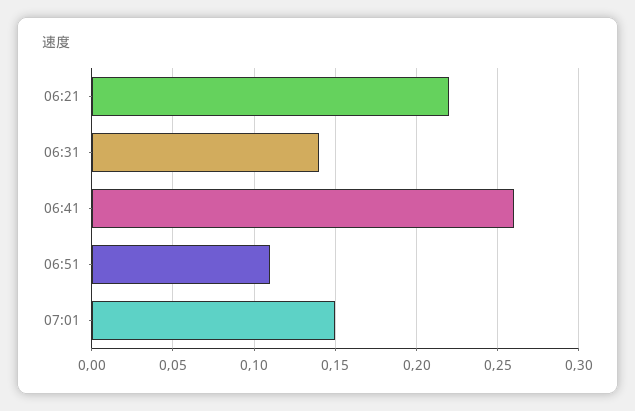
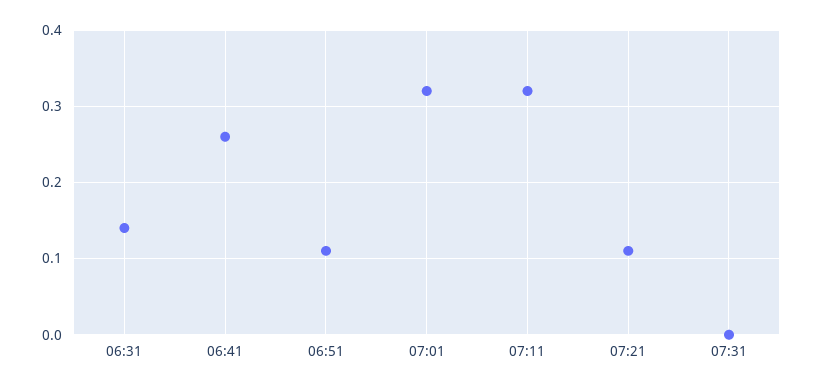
06:21: 0.22 -> none
07:01: 0.15 -> 0.32
07:11: none -> 0.32
07:21: none -> 0.11
07:31: none -> 0

